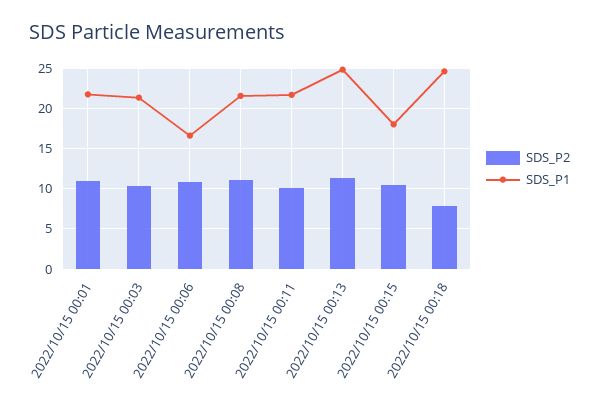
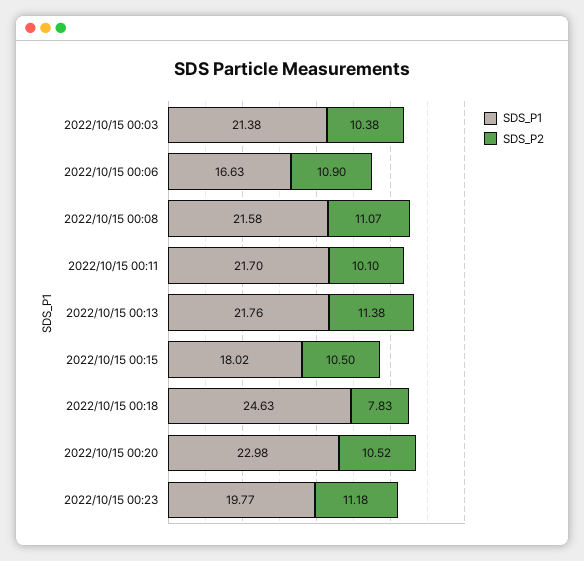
SDS_P2, 2022/10/15 00:01: 11 -> none
SDS_P1, 2022/10/15 00:01: 22 -> none
SDS_P1, 2022/10/15 00:13: 25 -> 21.76
SDS_P1, 2022/10/15 00:20: none -> 22.98
SDS_P2, 2022/10/15 00:20: none -> 10.52
SDS_P1, 2022/10/15 00:23: none -> 19.77
SDS_P2, 2022/10/15 00:23: none -> 11.18

